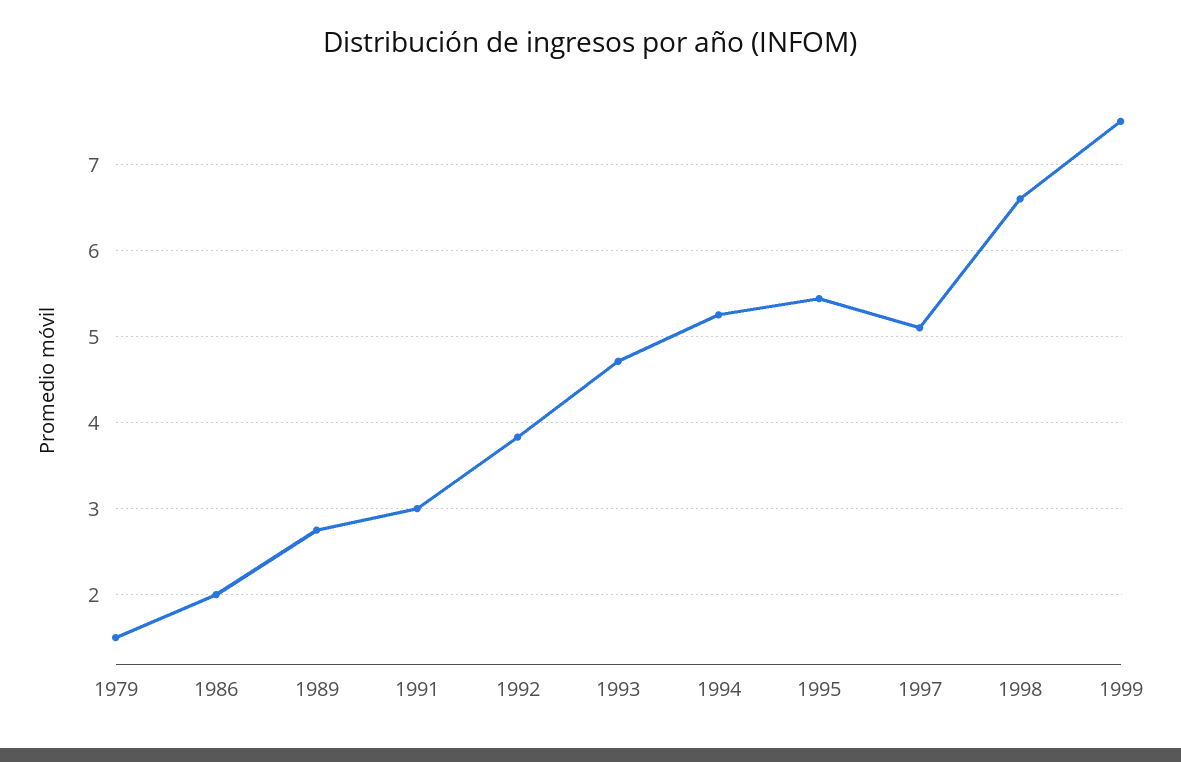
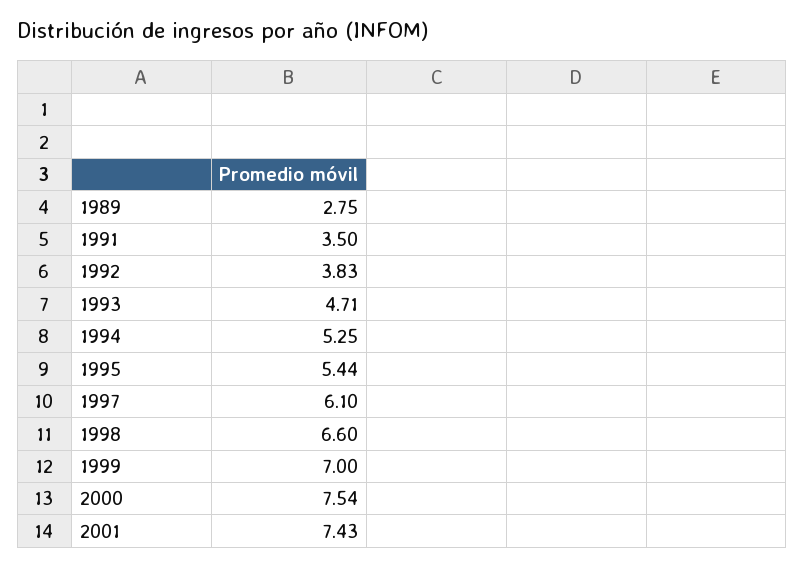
1979: 1.5 -> none
1986: 2 -> none
1991: 3 -> 3.5
1997: 5.1 -> 6.1
1999: 7.5 -> 7
2000: none -> 7.54
2001: none -> 7.43

